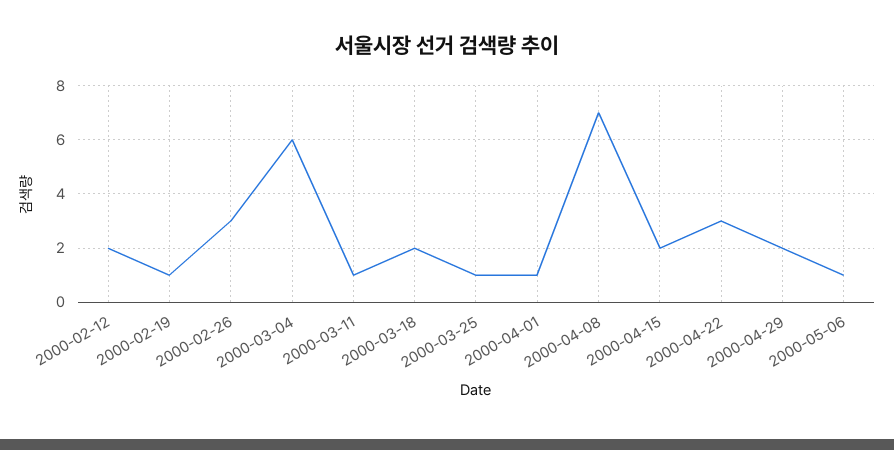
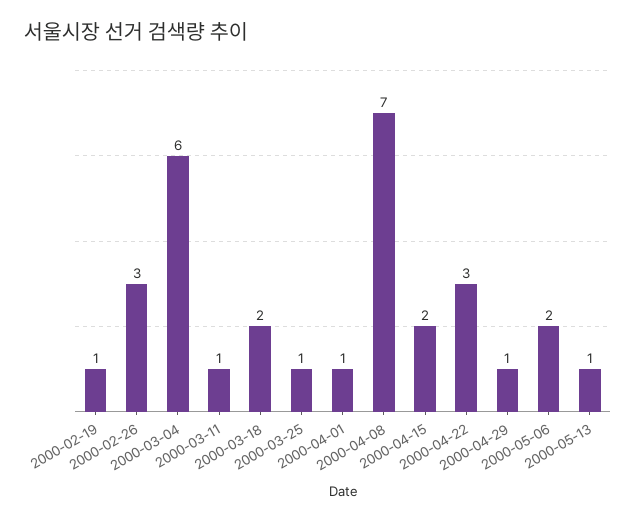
2000-02-12: 2 -> none
2000-04-29: 2 -> 1
2000-05-06: 1 -> 2
2000-05-13: none -> 1

